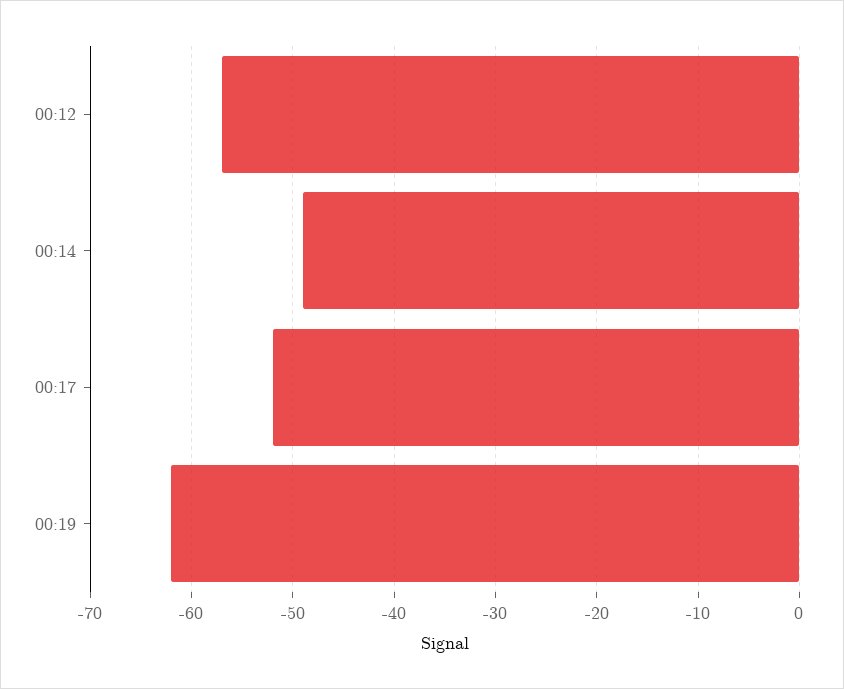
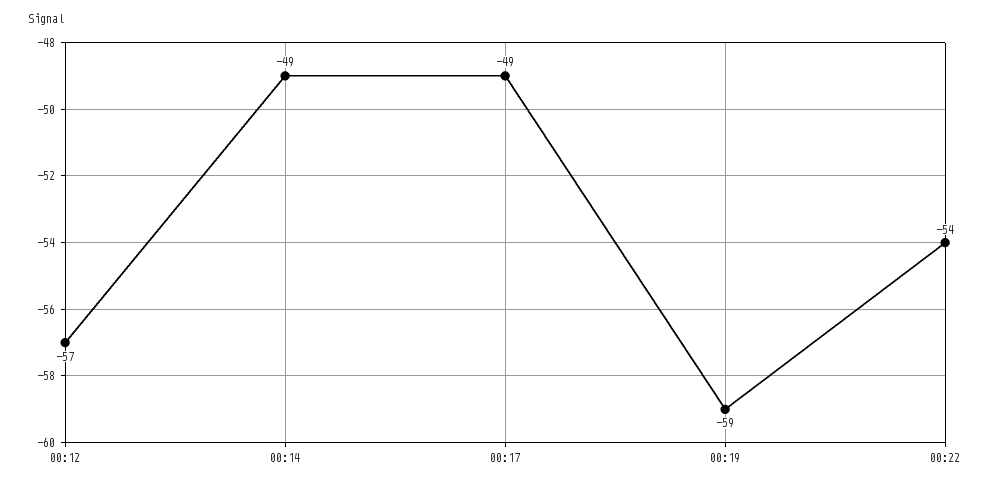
00:17: -52 -> -49
00:19: -62 -> -59
00:22: none -> -54

